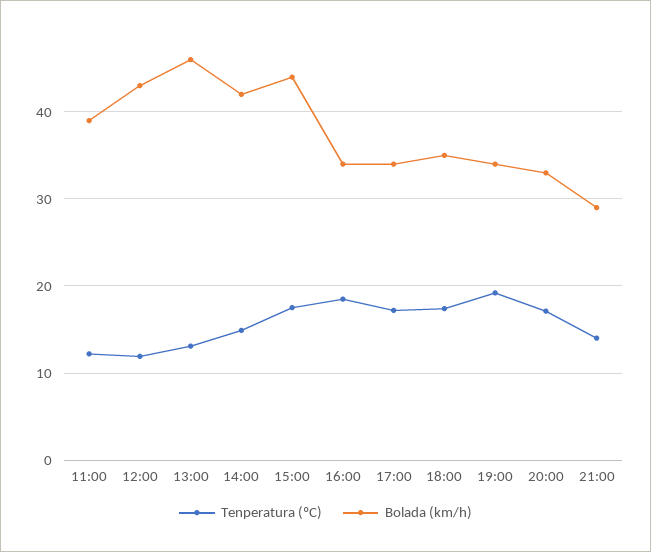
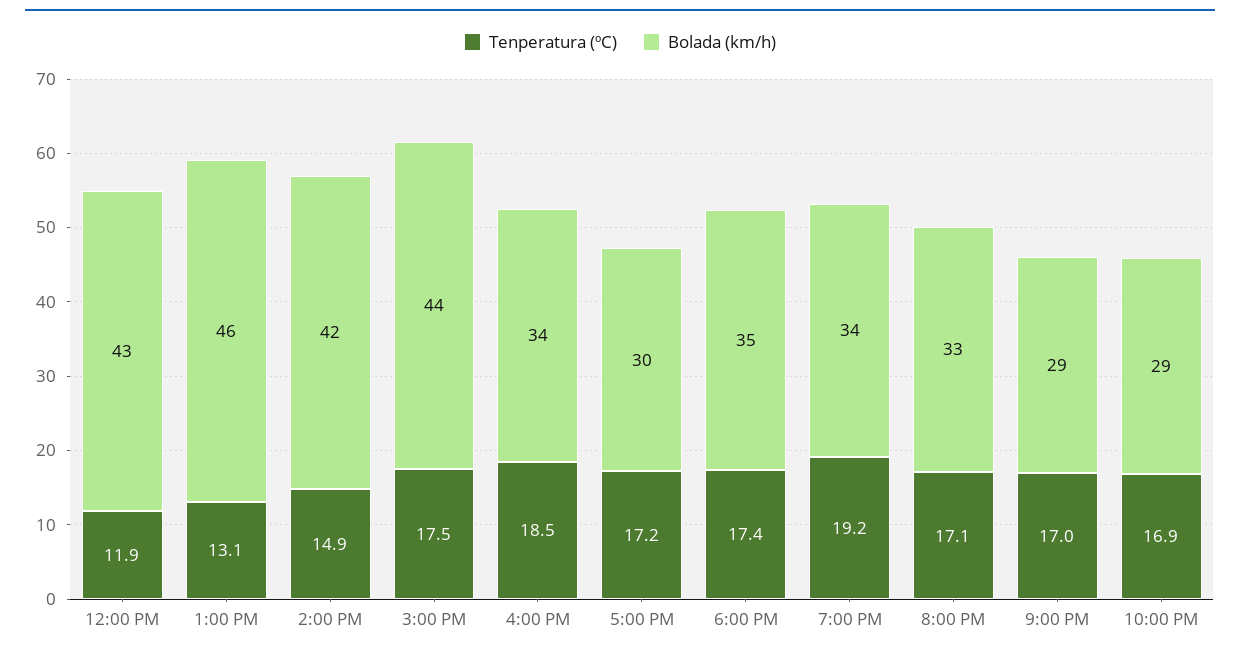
Tenperatura (ºC), 11:00: 12 -> none
Bolada (km/h), 11:00: 39 -> none
Bolada (km/h), 17:00: 34 -> 30
Tenperatura (ºC), 21:00: 14 -> 17
Tenperatura (ºC), 10:00 PM: none -> 16.9
Bolada (km/h), 10:00 PM: none -> 29

